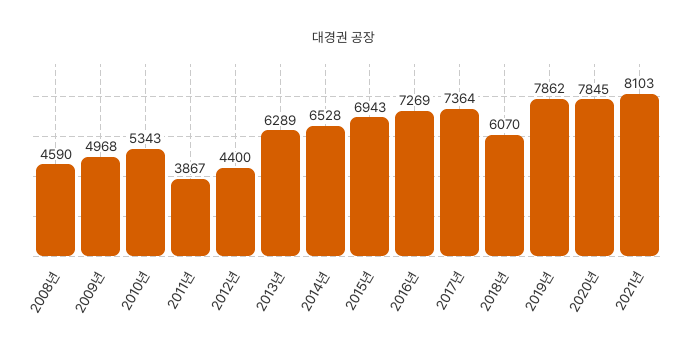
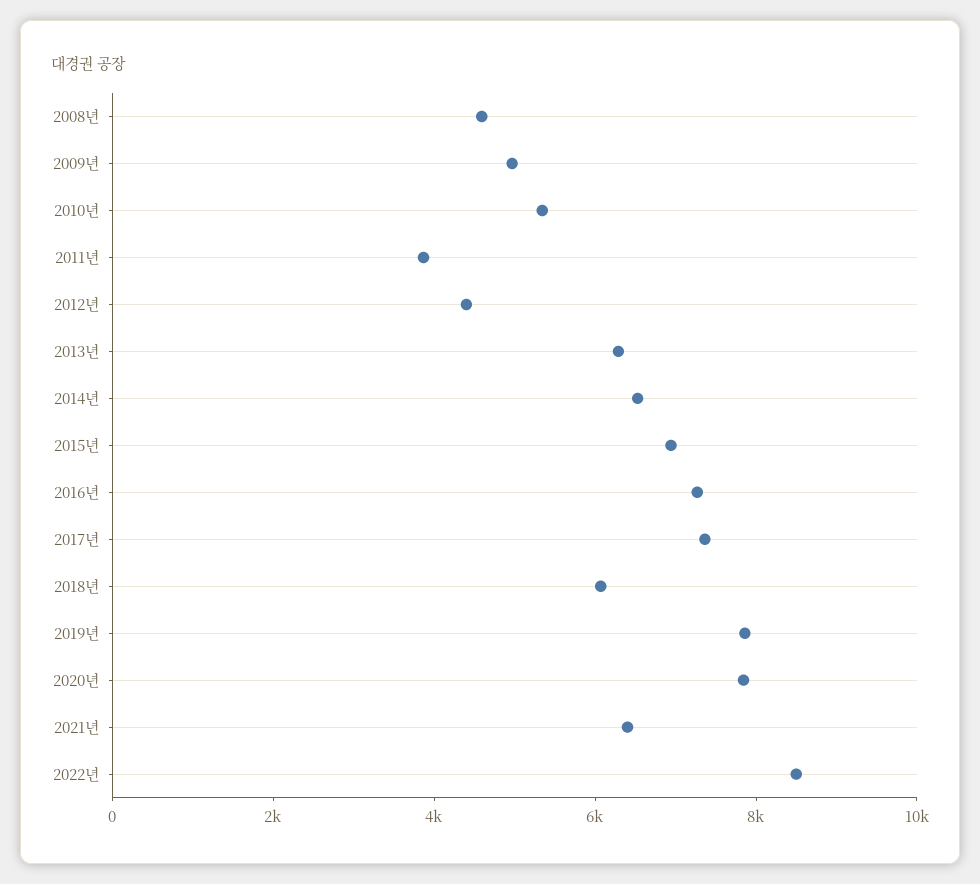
2021년: 8103 -> 6500
2022년: none -> 8500

